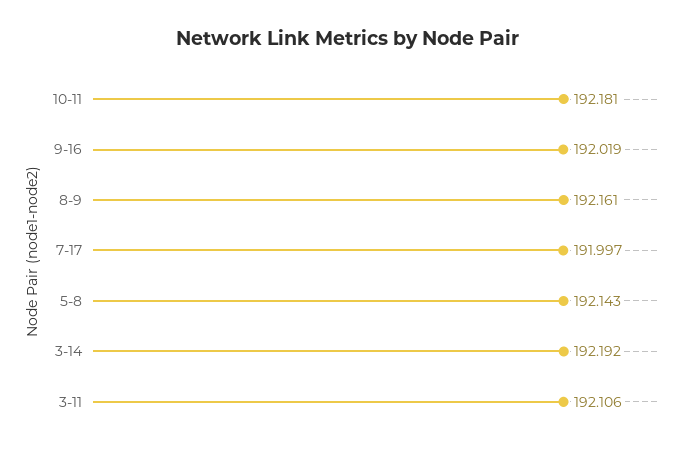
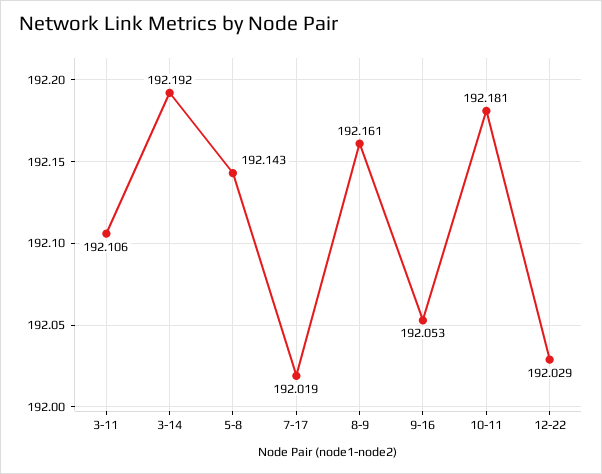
9-16: 192.019 -> 192.053
7-17: 191.997 -> 192.019
12-22: none -> 192.029

